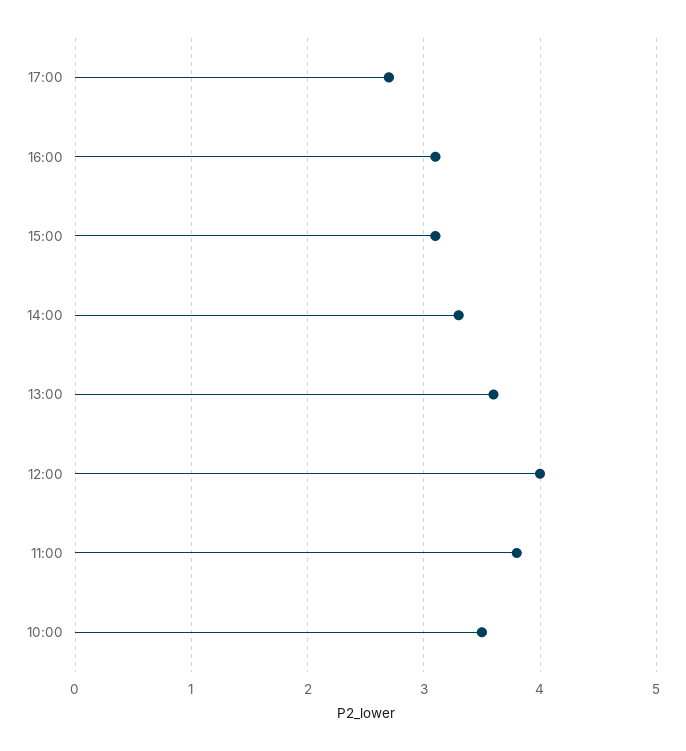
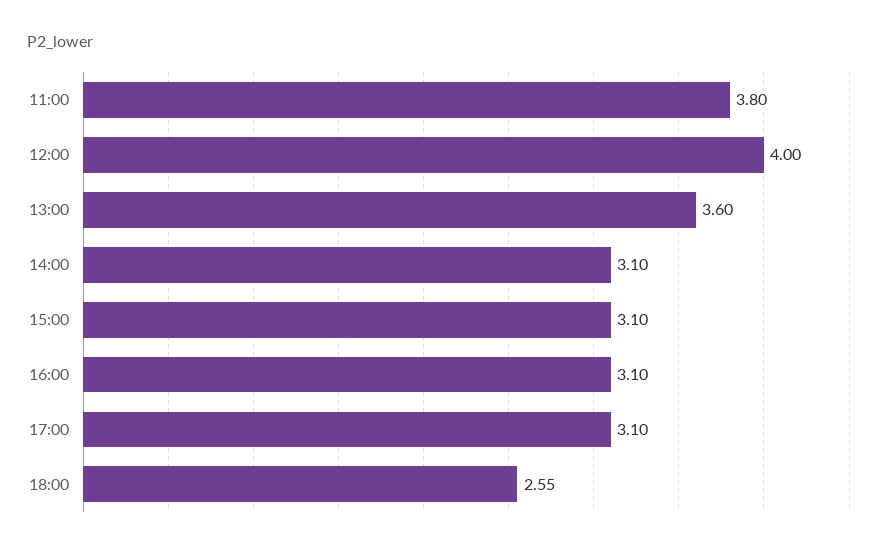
17:00: 2.7 -> 3.1
14:00: 3.3 -> 3.1
10:00: 3.5 -> none
18:00: none -> 2.55

